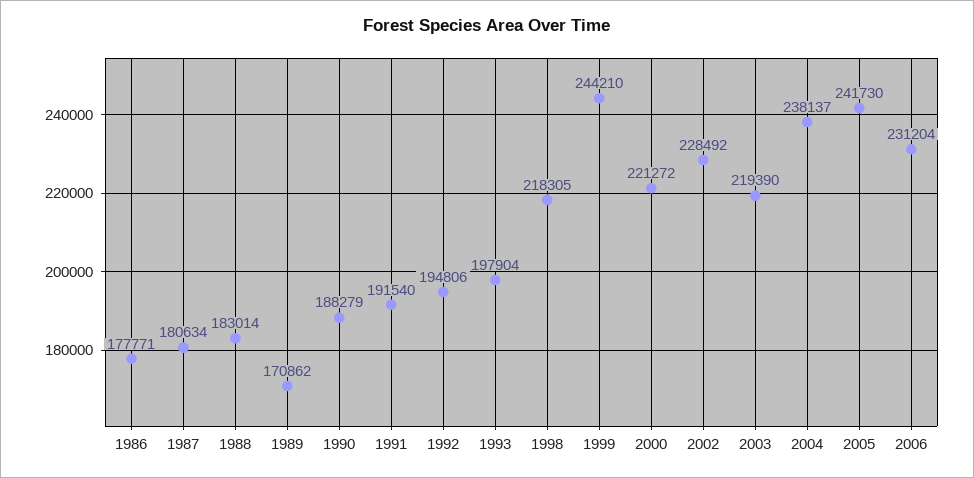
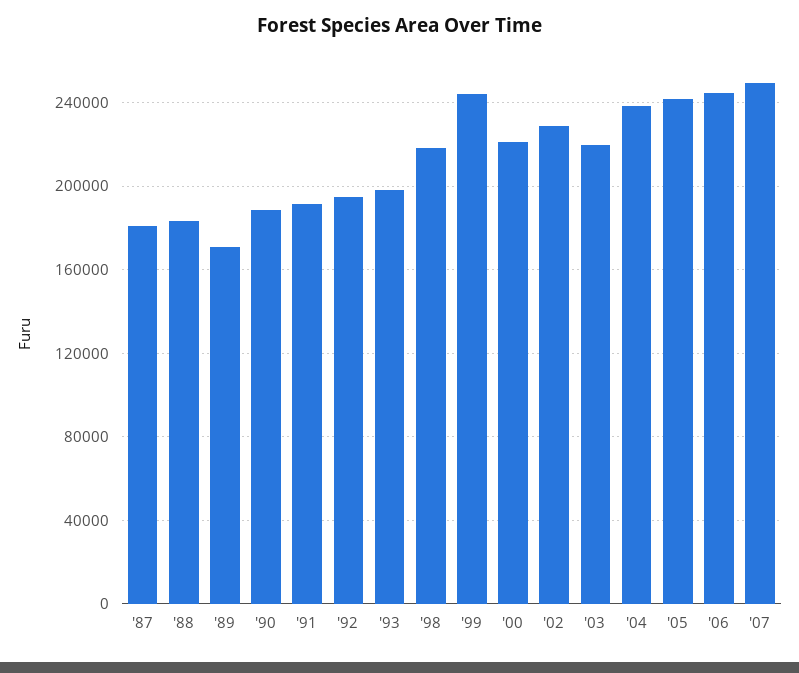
1986: 177771 -> none
2006: 231204 -> 245000
'07: none -> 250000

